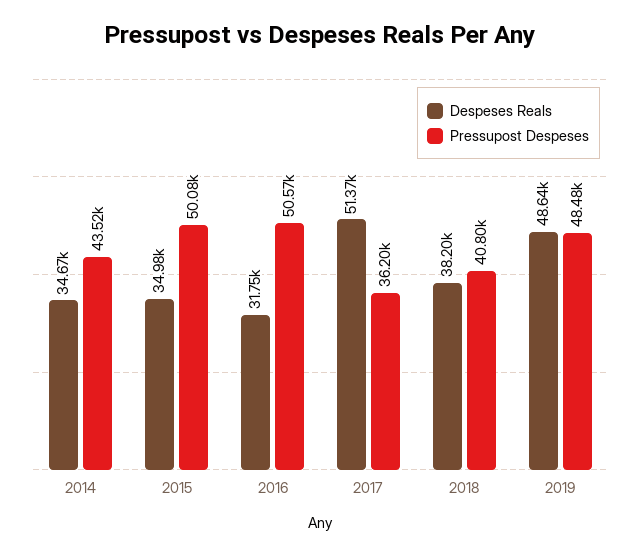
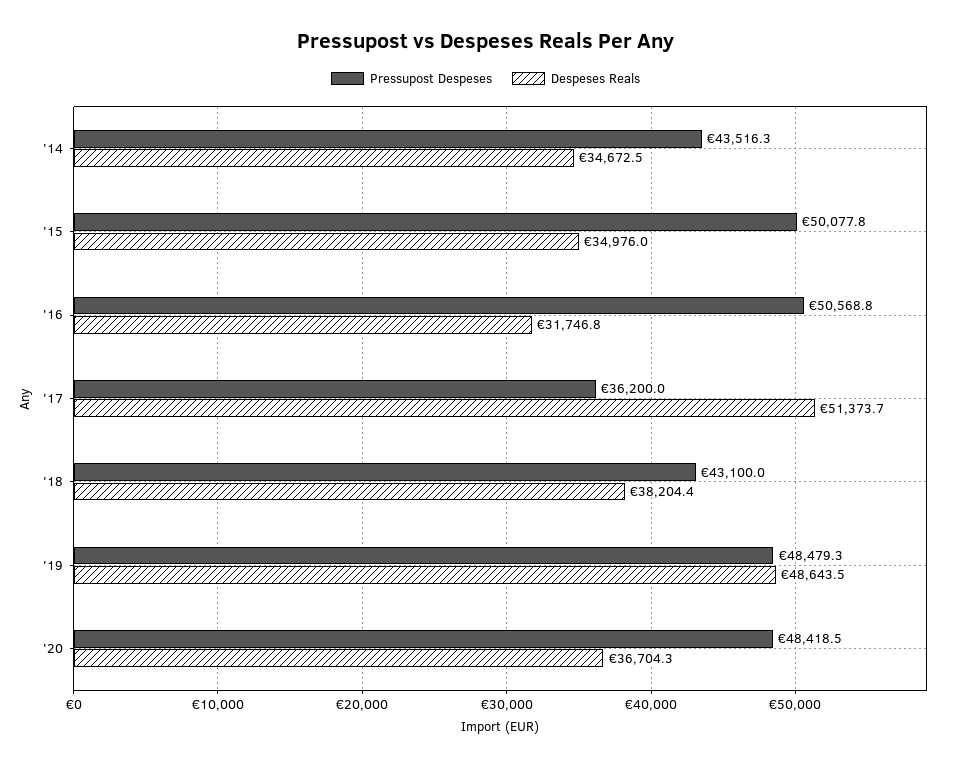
Pressupost Despeses, 2018: 40800 -> 43100
Pressupost Despeses, '20: none -> 48418.5
Despeses Reals, '20: none -> 36704.3

